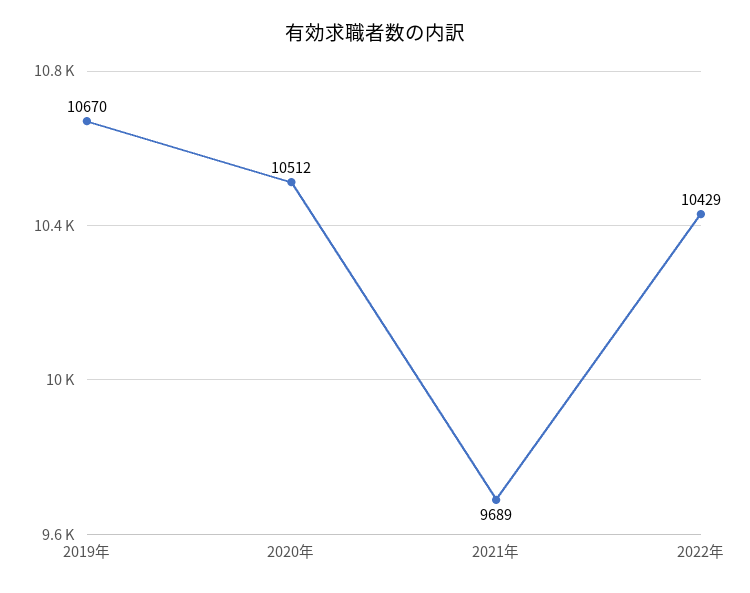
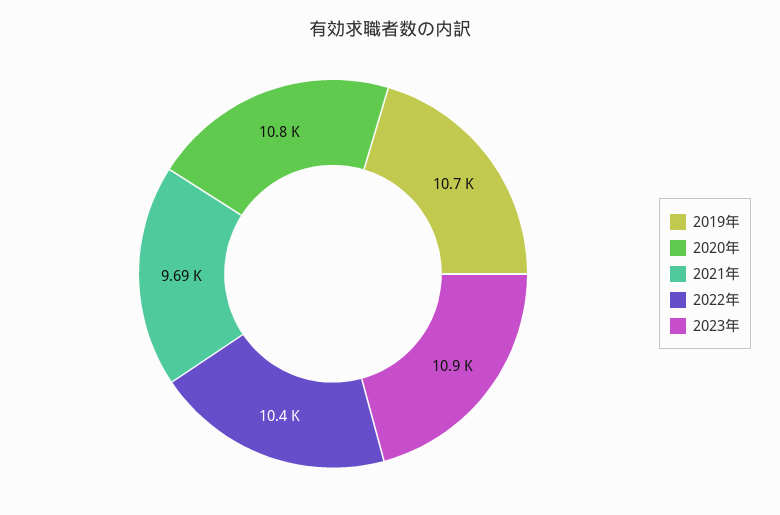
2020年: 10512 -> 10800
2023年: none -> 10900

